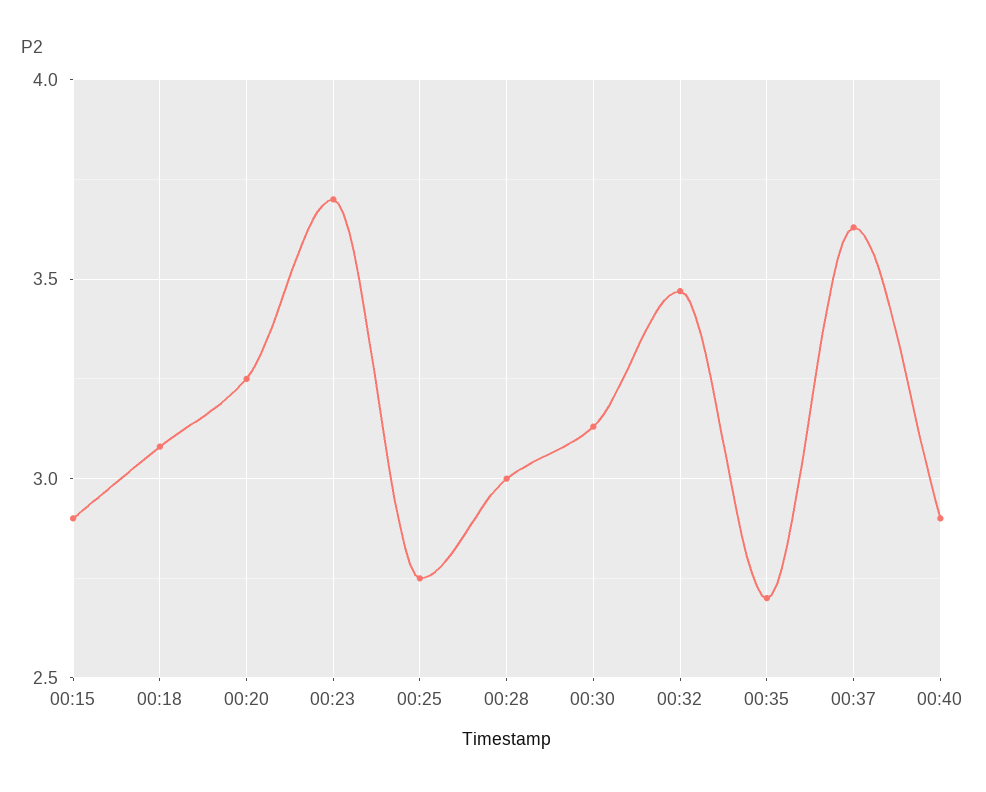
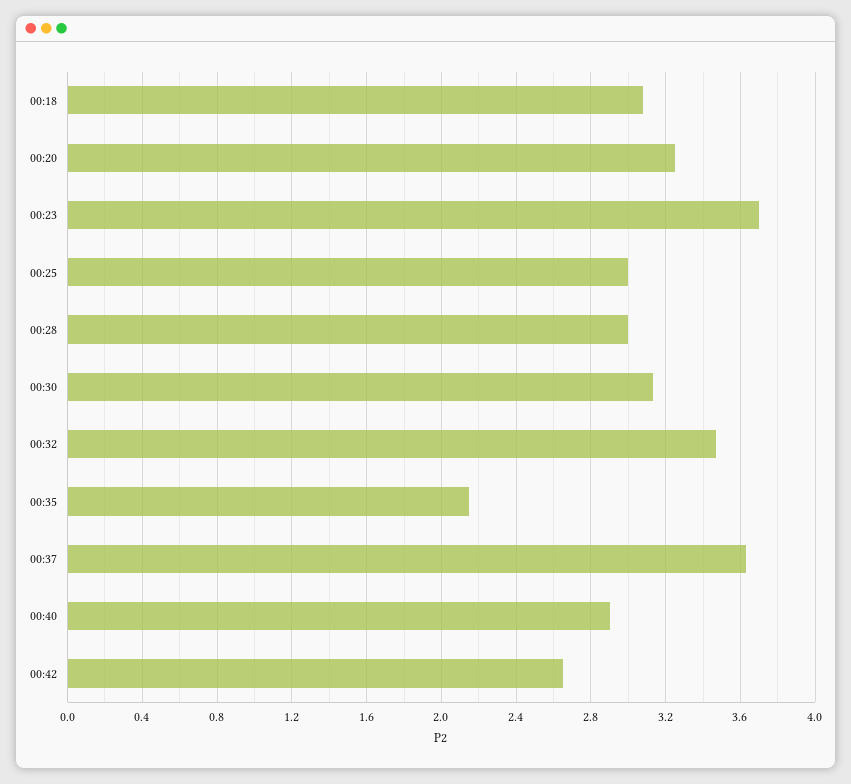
00:15: 2.9 -> none
00:25: 2.75 -> 3
00:35: 2.7 -> 2.15
00:42: none -> 2.65

